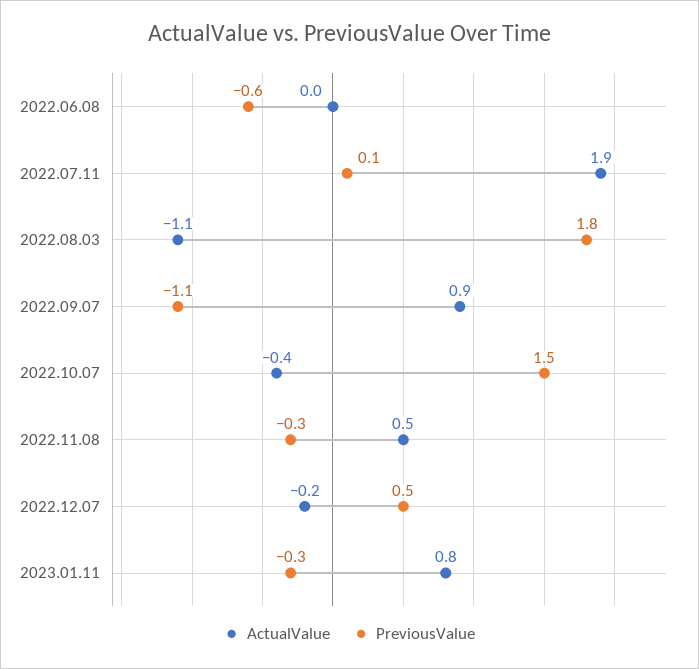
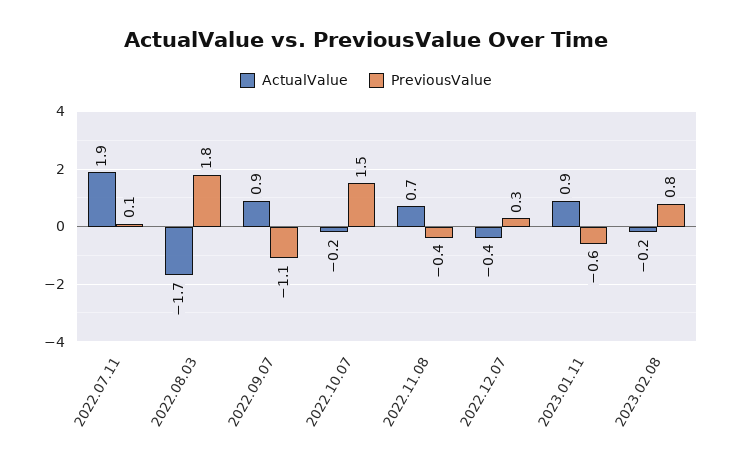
ActualValue, 2022.06.08: 0 -> none
PreviousValue, 2022.06.08: -0.6 -> none
ActualValue, 2022.08.03: -1.1 -> -1.7
ActualValue, 2022.10.07: -0.4 -> -0.2
ActualValue, 2022.11.08: 0.5 -> 0.7
PreviousValue, 2022.11.08: -0.3 -> -0.4
ActualValue, 2022.12.07: -0.2 -> -0.4
PreviousValue, 2022.12.07: 0.5 -> 0.3
ActualValue, 2023.01.11: 0.8 -> 0.9
PreviousValue, 2023.01.11: -0.3 -> -0.6
ActualValue, 2023.02.08: none -> -0.2
PreviousValue, 2023.02.08: none -> 0.8

